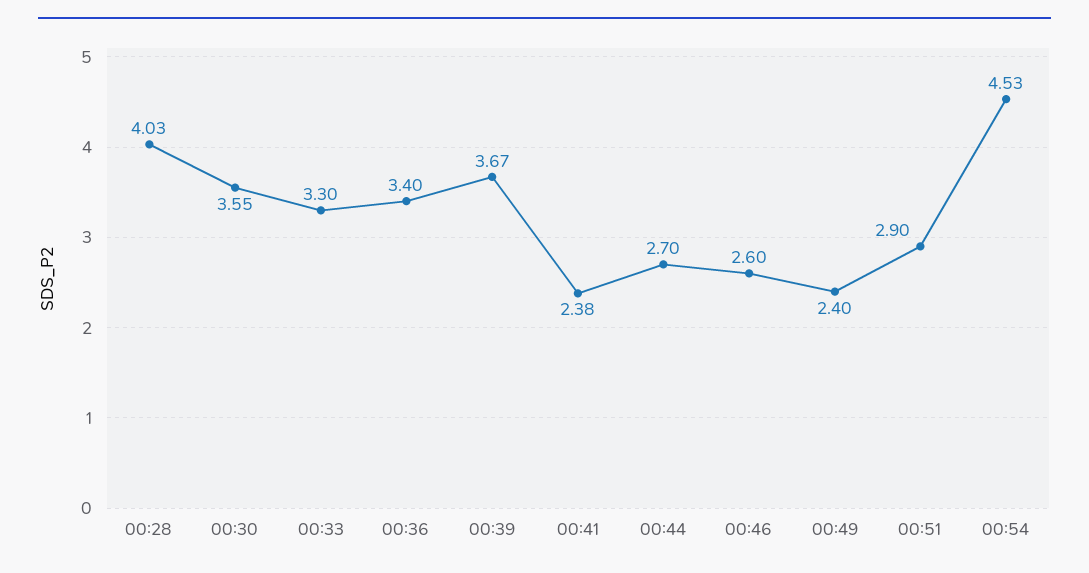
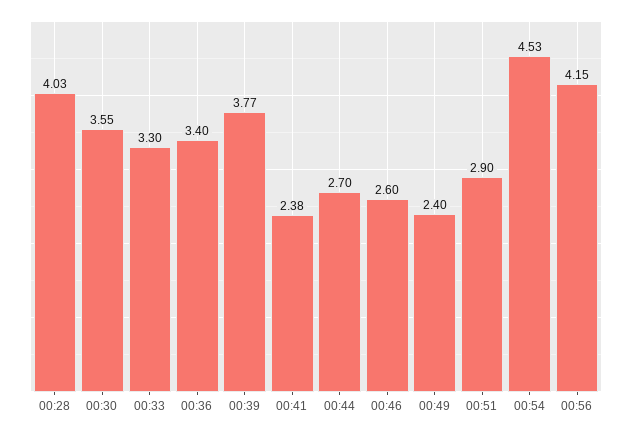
00:39: 3.67 -> 3.77
00:56: none -> 4.15

